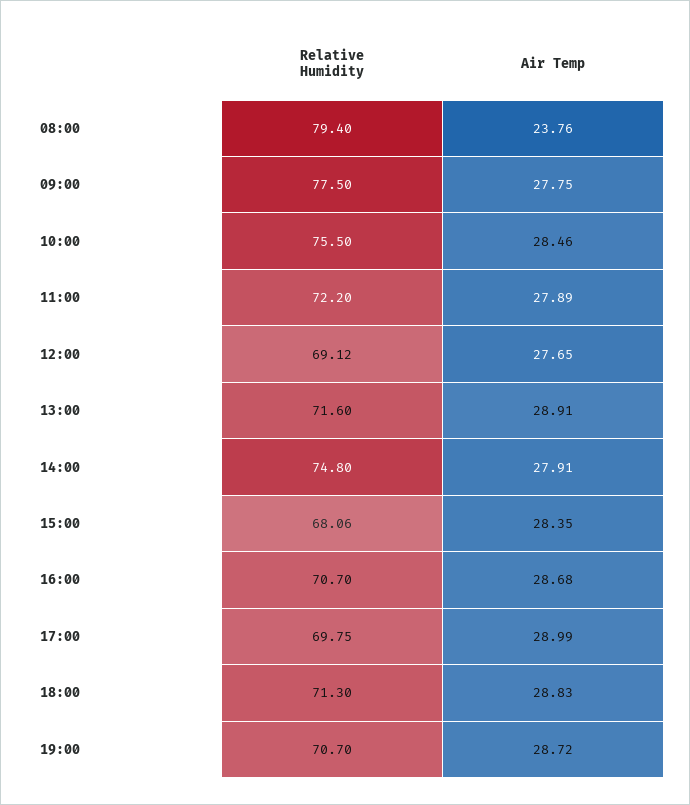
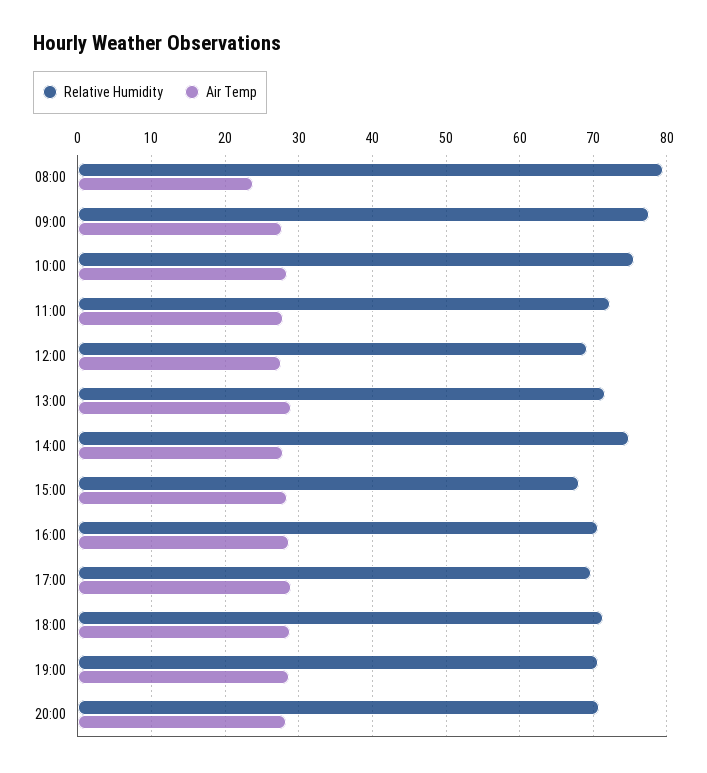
Relative Humidity, 20:00: none -> 71
Air Temp, 20:00: none -> 28

